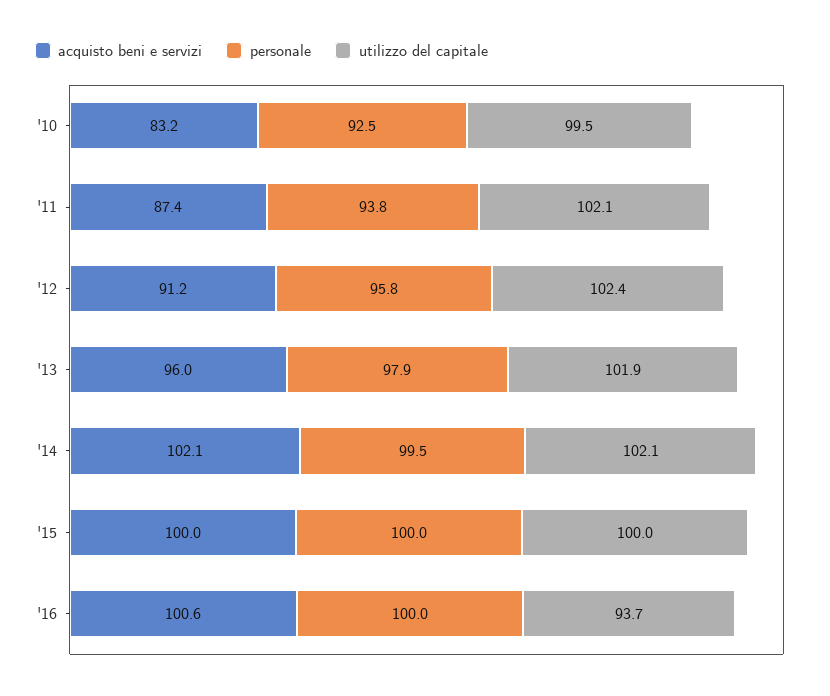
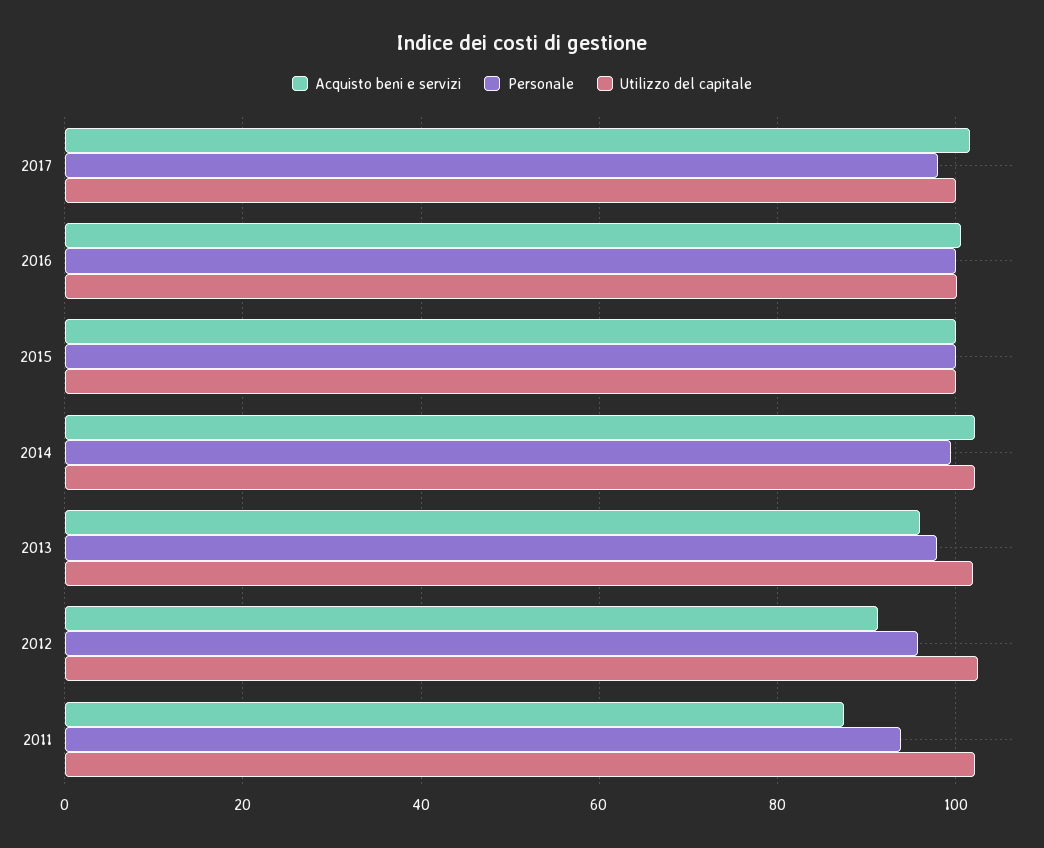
acquisto beni e servizi, '10: 83.2 -> none
personale, '10: 92.5 -> none
utilizzo del capitale, '10: 99.5 -> none
utilizzo del capitale, '16: 93.7 -> 100
acquisto beni e servizi, 2017: none -> 102
personale, 2017: none -> 98
utilizzo del capitale, 2017: none -> 100

